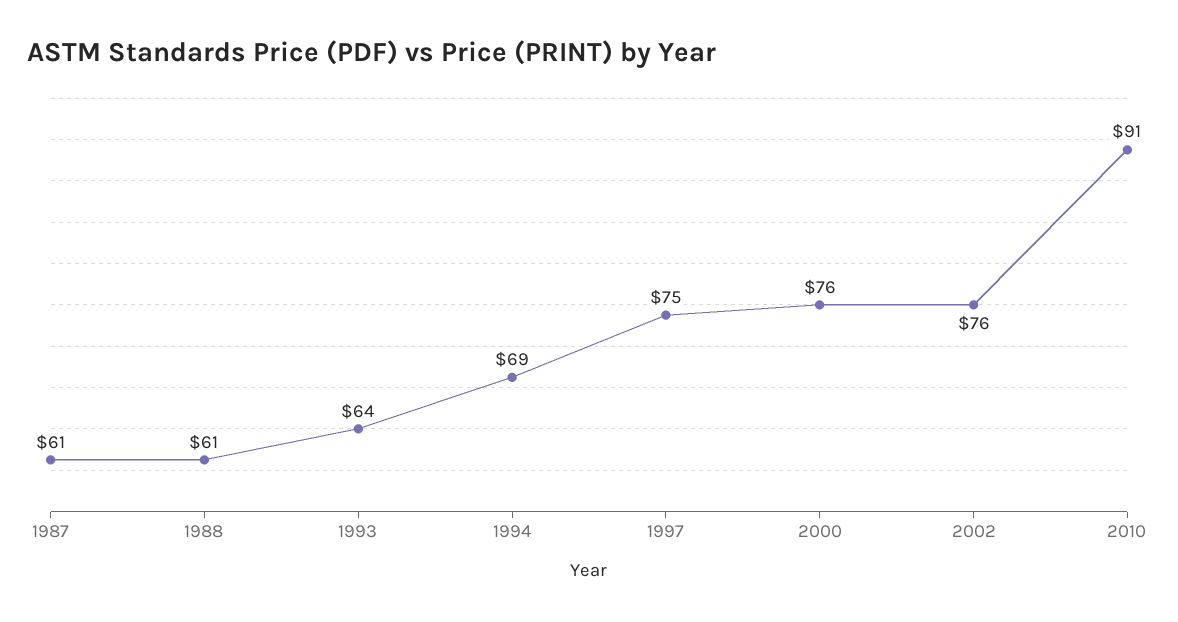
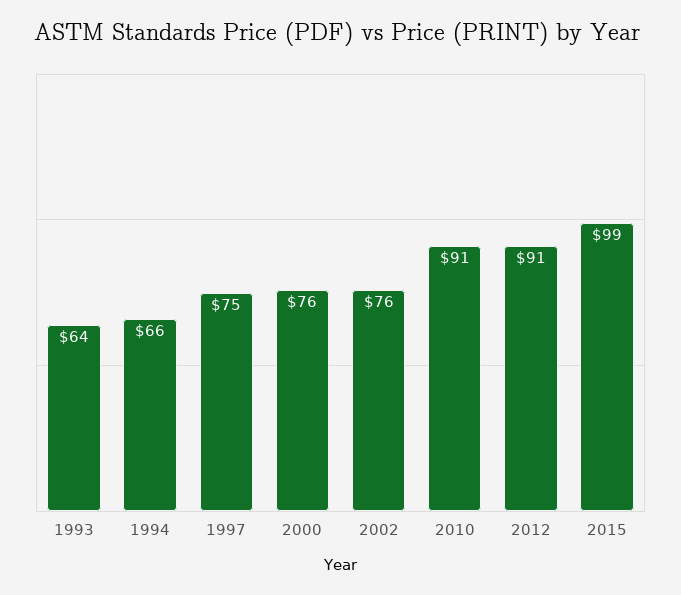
1987: 61 -> none
1988: 61 -> none
1994: 69 -> 66
2012: none -> 91
2015: none -> 99

